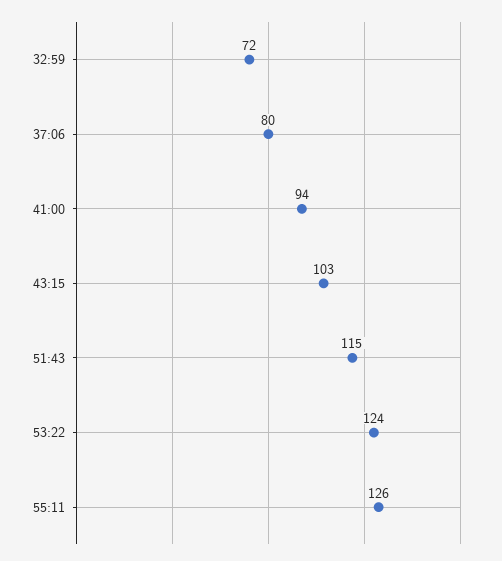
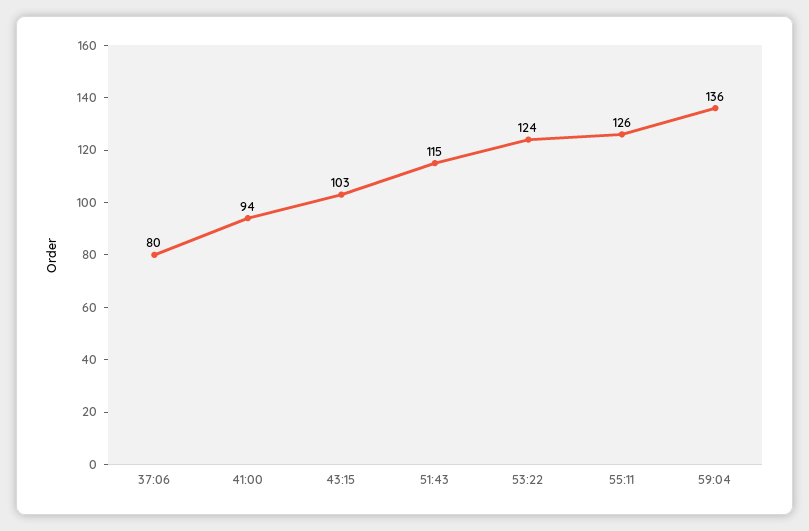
32:59: 72 -> none
59:04: none -> 136

